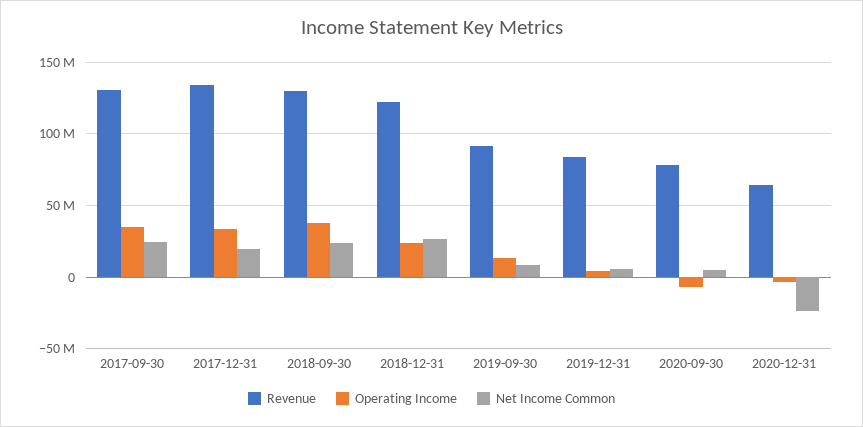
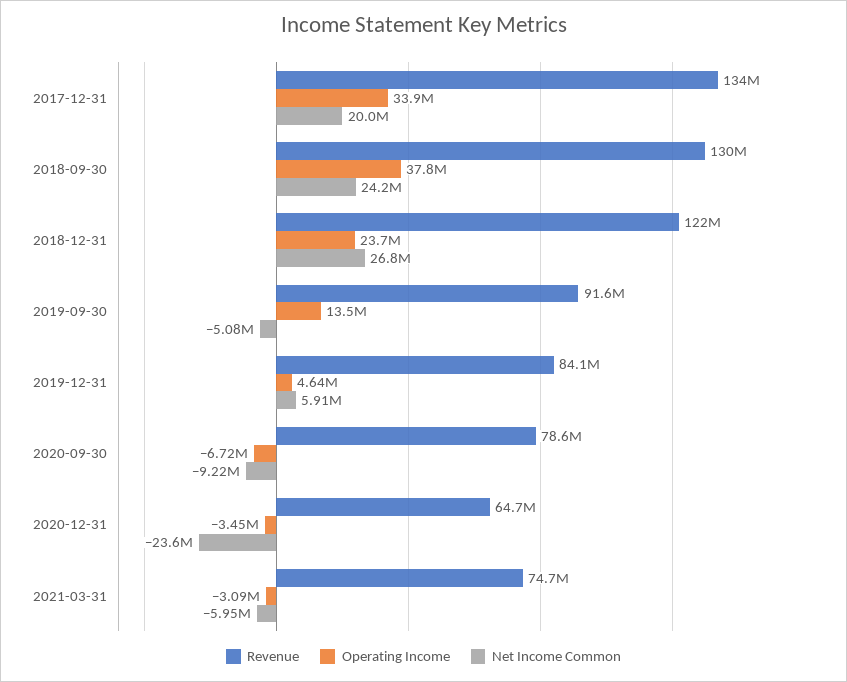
Revenue, 2017-09-30: 130000000 -> none
Operating Income, 2017-09-30: 35000000 -> none
Net Income Common, 2017-09-30: 25000000 -> none
Net Income Common, 2019-09-30: 10000000 -> -5080000
Net Income Common, 2020-09-30: 5000000 -> -9220000
Revenue, 2021-03-31: none -> 74700000
Operating Income, 2021-03-31: none -> -3090000
Net Income Common, 2021-03-31: none -> -5950000

